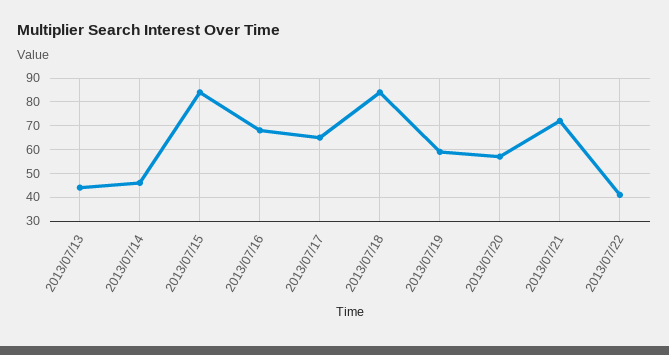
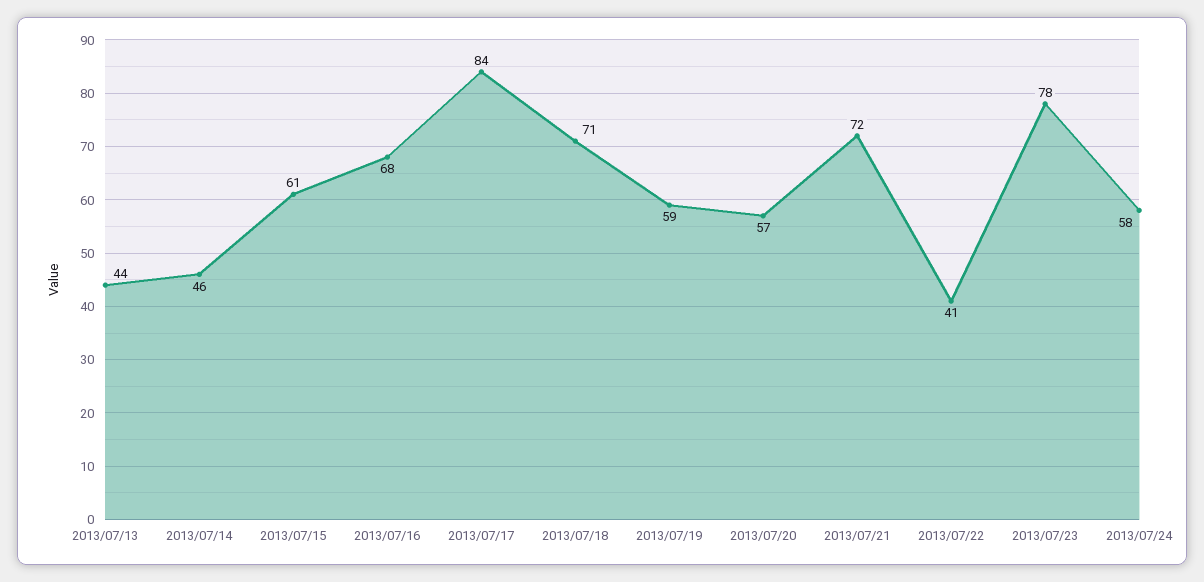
2013/07/15: 85 -> 61
2013/07/17: 65 -> 84
2013/07/18: 85 -> 71
2013/07/23: none -> 78
2013/07/24: none -> 58

